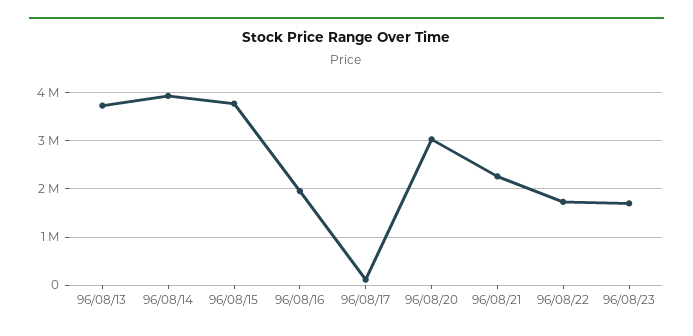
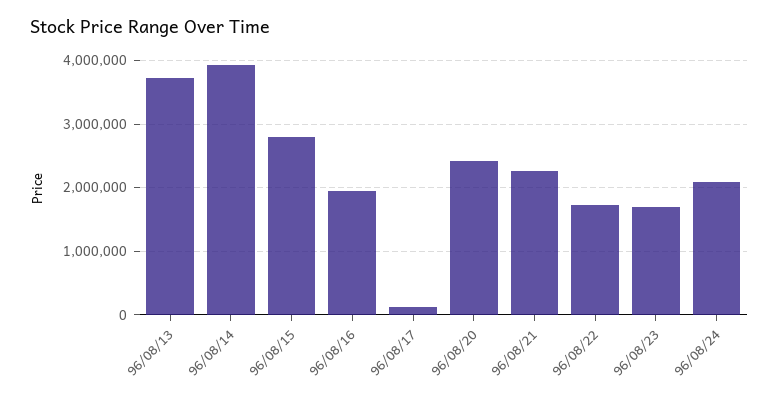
96/08/15: 3800000 -> 2800000
96/08/20: 3000000 -> 2400000
96/08/24: none -> 2100000

